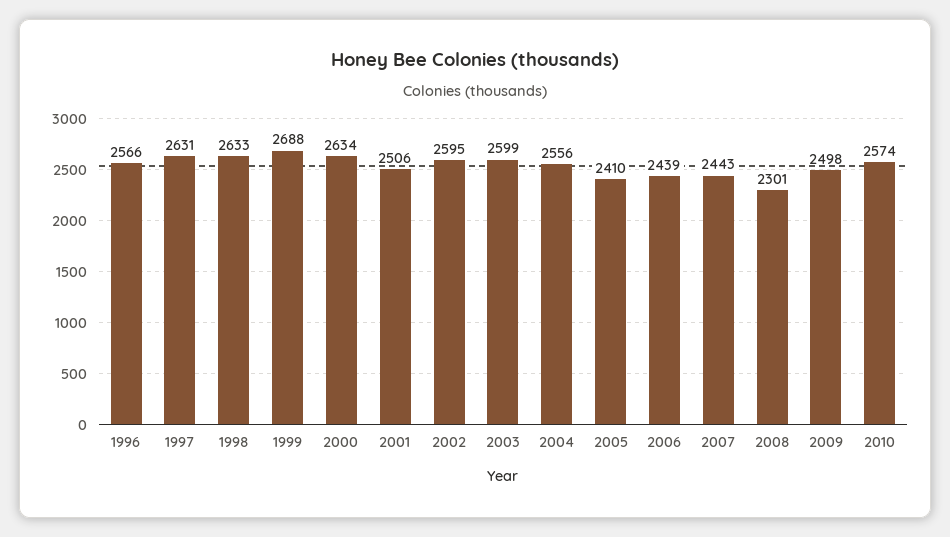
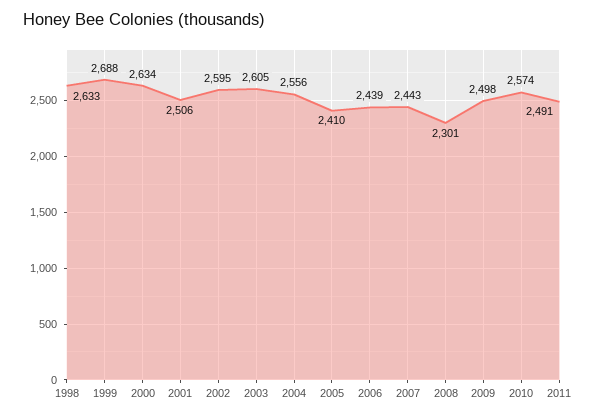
1996: 2566 -> none
1997: 2631 -> none
2003: 2599 -> 2605
2011: none -> 2491

